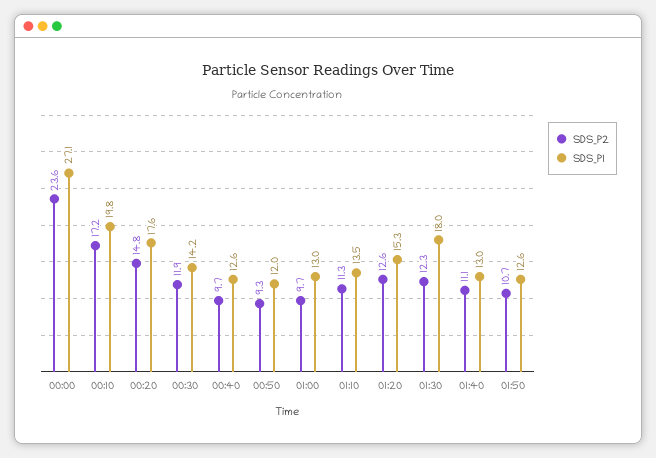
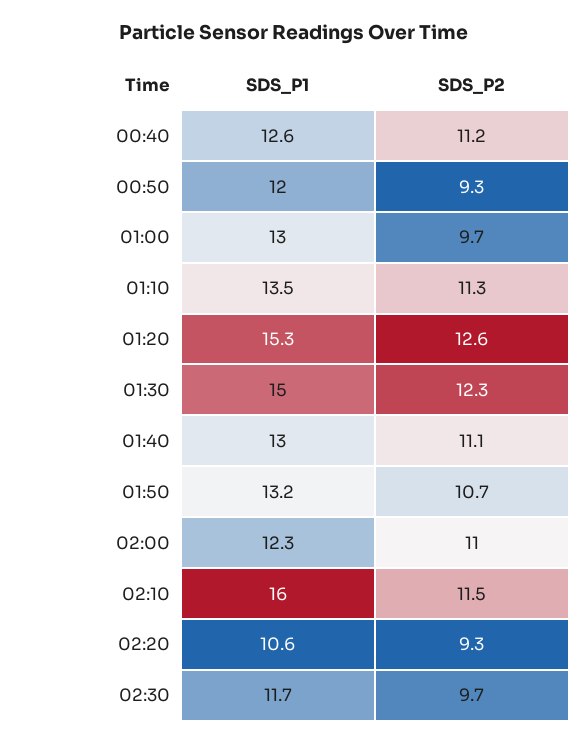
SDS_P2, 00:00: 23.6 -> none
SDS_P1, 00:00: 27.1 -> none
SDS_P2, 00:10: 17.2 -> none
SDS_P1, 00:10: 19.8 -> none
SDS_P2, 00:20: 14.8 -> none
SDS_P1, 00:20: 17.6 -> none
SDS_P2, 00:30: 11.9 -> none
SDS_P1, 00:30: 14.2 -> none
SDS_P2, 00:40: 9.7 -> 11.2
SDS_P1, 01:30: 18 -> 15
SDS_P1, 01:50: 12.6 -> 13.2
SDS_P1, 02:00: none -> 12.3
SDS_P2, 02:00: none -> 11
SDS_P1, 02:10: none -> 16
SDS_P2, 02:10: none -> 11.5
SDS_P1, 02:20: none -> 10.6
SDS_P2, 02:20: none -> 9.3
SDS_P1, 02:30: none -> 11.7
SDS_P2, 02:30: none -> 9.7

